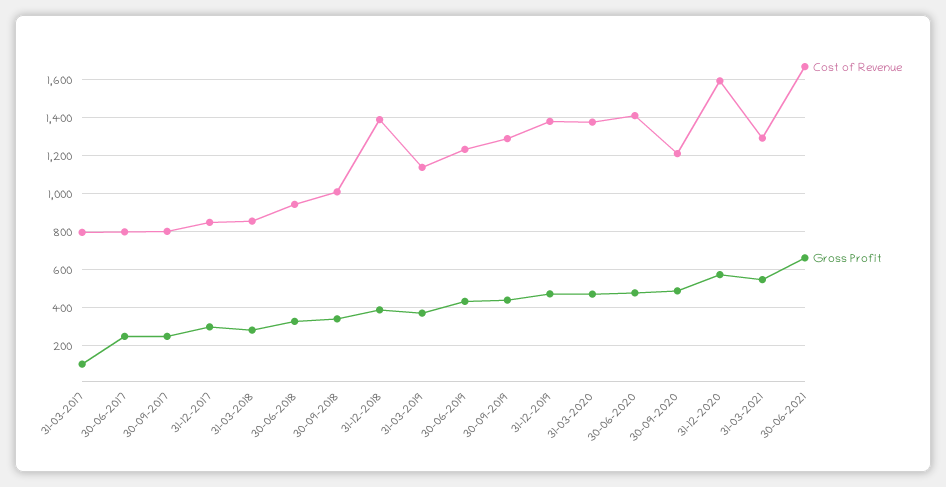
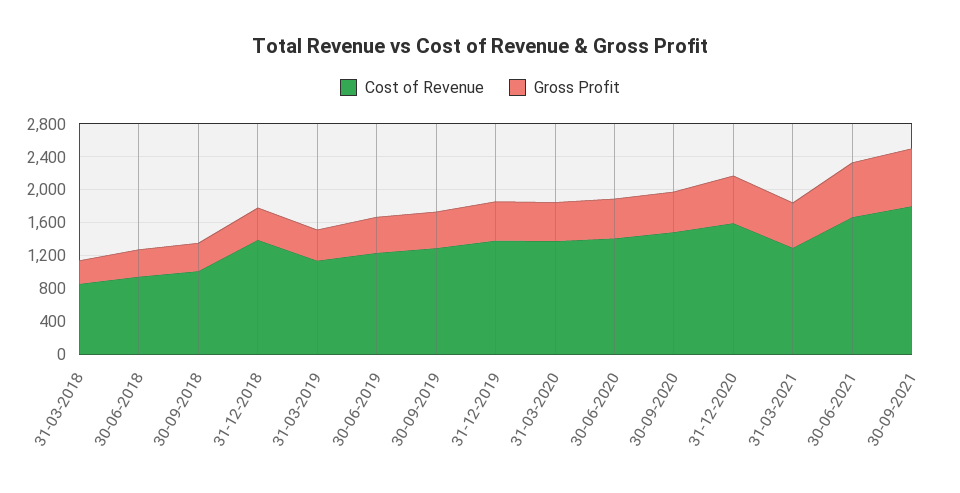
Cost of Revenue, 31-03-2017: 800 -> none
Gross Profit, 31-03-2017: 100 -> none
Cost of Revenue, 30-06-2017: 800 -> none
Gross Profit, 30-06-2017: 250 -> none
Cost of Revenue, 30-09-2017: 800 -> none
Gross Profit, 30-09-2017: 250 -> none
Cost of Revenue, 31-12-2017: 850 -> none
Gross Profit, 31-12-2017: 300 -> none
Cost of Revenue, 30-09-2020: 1200 -> 1500
Cost of Revenue, 30-09-2021: none -> 1800
Gross Profit, 30-09-2021: none -> 700

